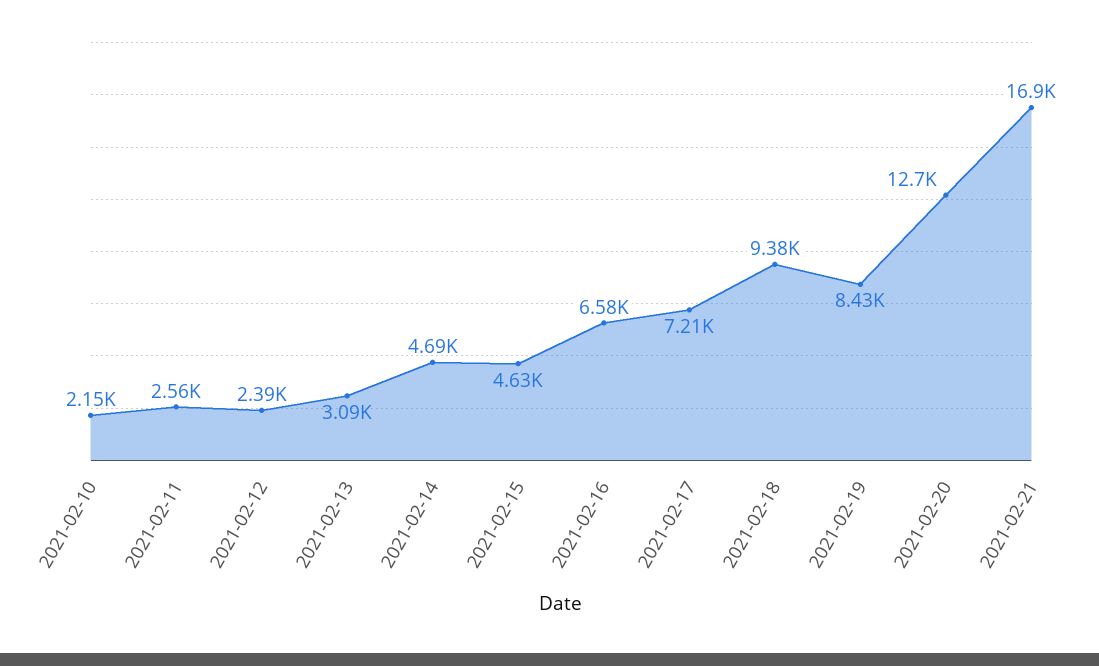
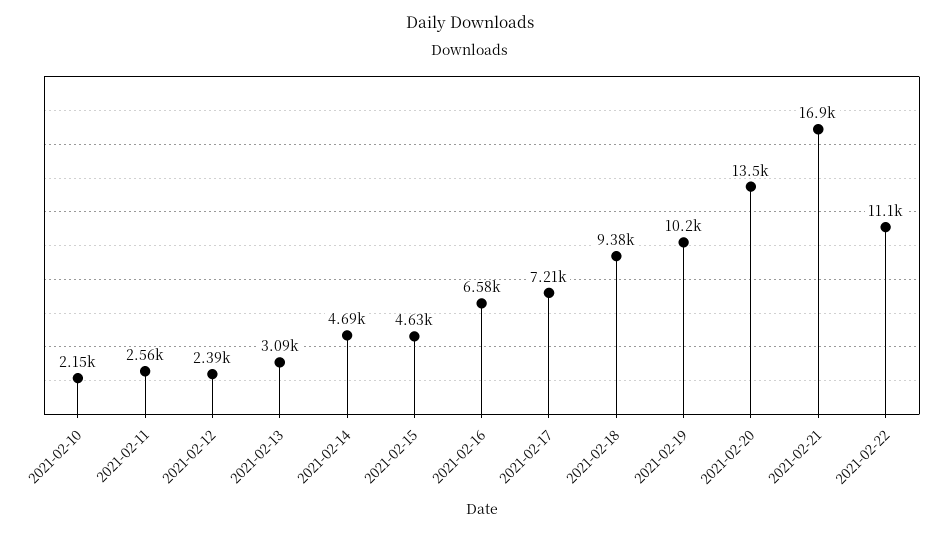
2021-02-19: 8430 -> 10200
2021-02-20: 12700 -> 13500
2021-02-22: none -> 11100

